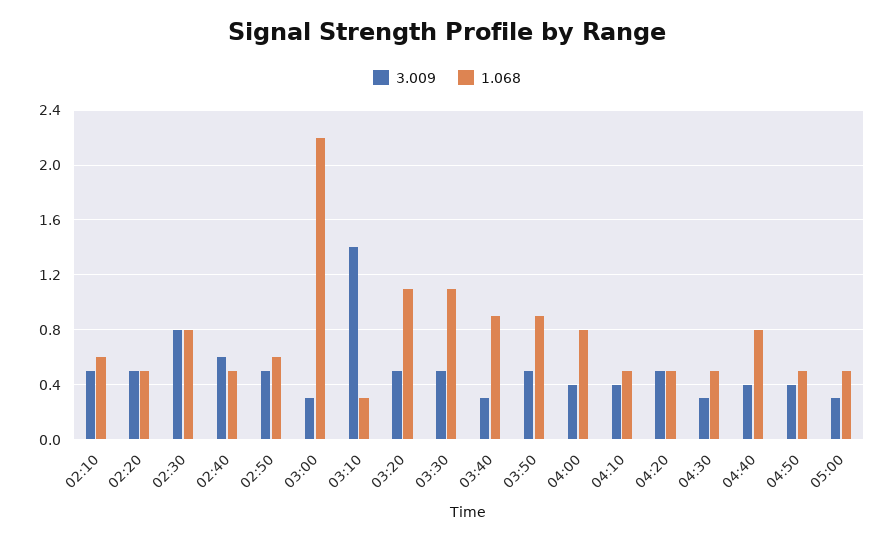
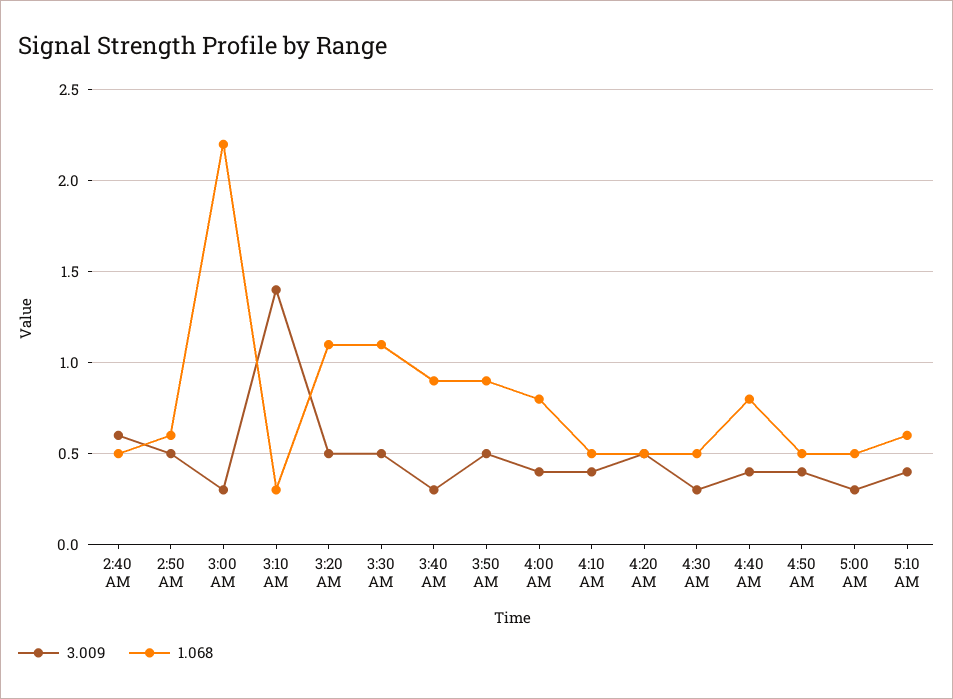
3.009, 02:10: 0.5 -> none
1.068, 02:10: 0.6 -> none
3.009, 02:20: 0.5 -> none
1.068, 02:20: 0.5 -> none
3.009, 02:30: 0.8 -> none
1.068, 02:30: 0.8 -> none
3.009, 5:10 AM: none -> 0.4
1.068, 5:10 AM: none -> 0.6

